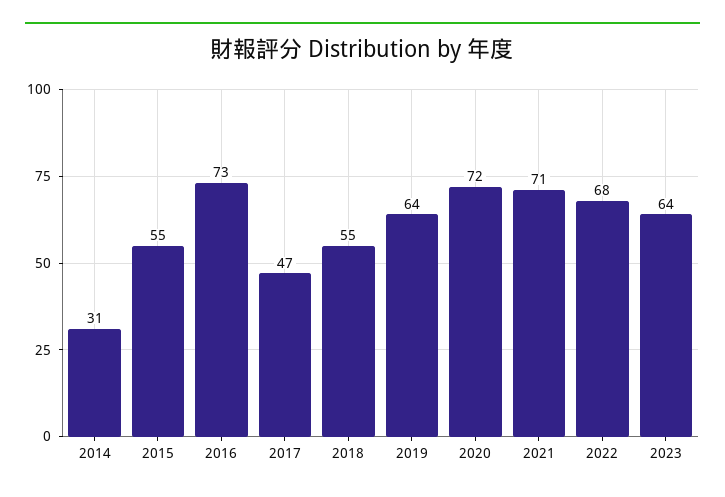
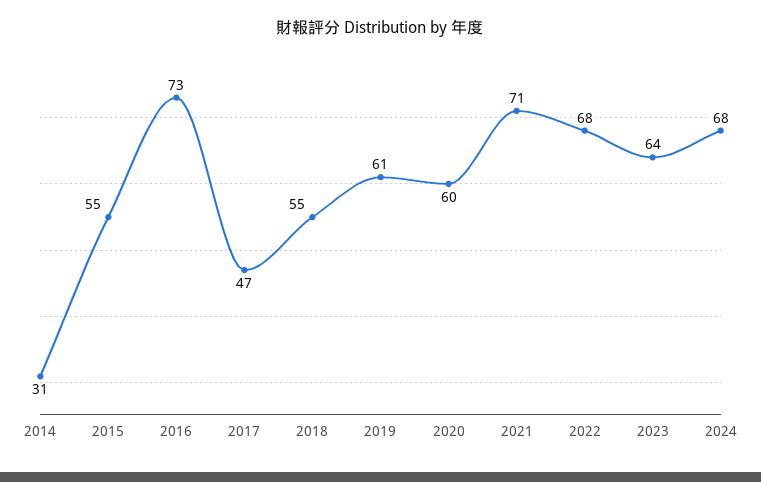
2019: 64 -> 61
2020: 72 -> 60
2024: none -> 68

